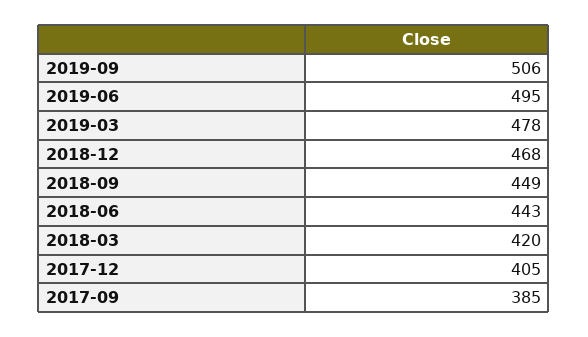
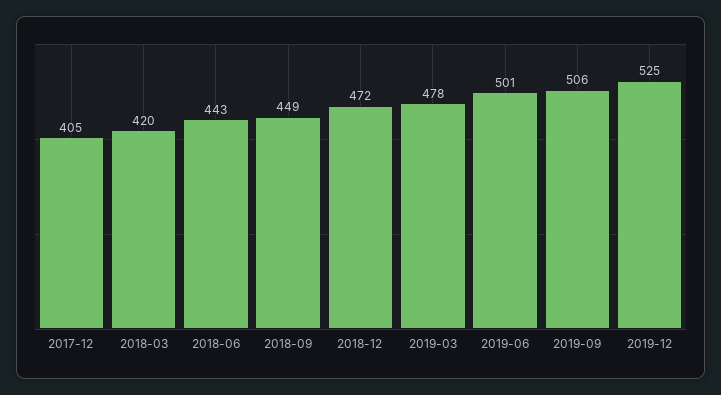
2019-06: 495 -> 501
2018-12: 468 -> 472
2017-09: 385 -> none
2019-12: none -> 525

